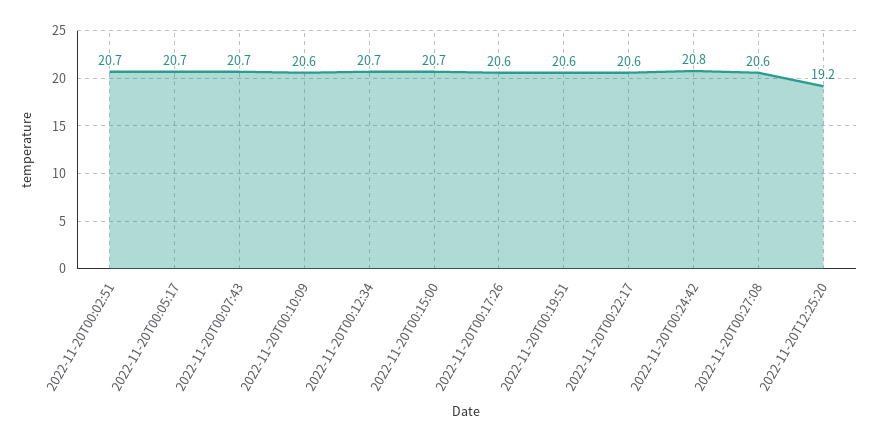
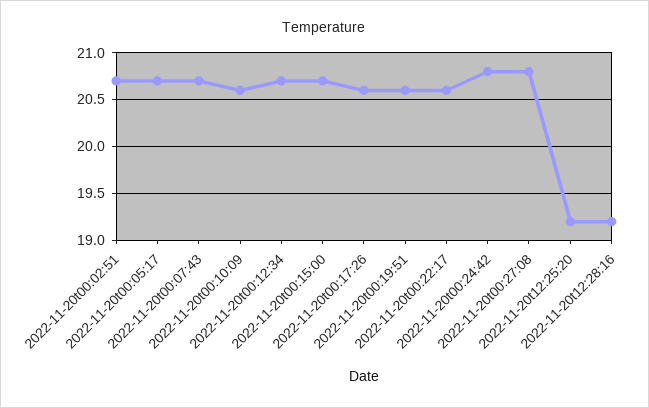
2022-11-20T00:27:08: 20.6 -> 20.8
2022-11-20t12:28:16: none -> 19.2

